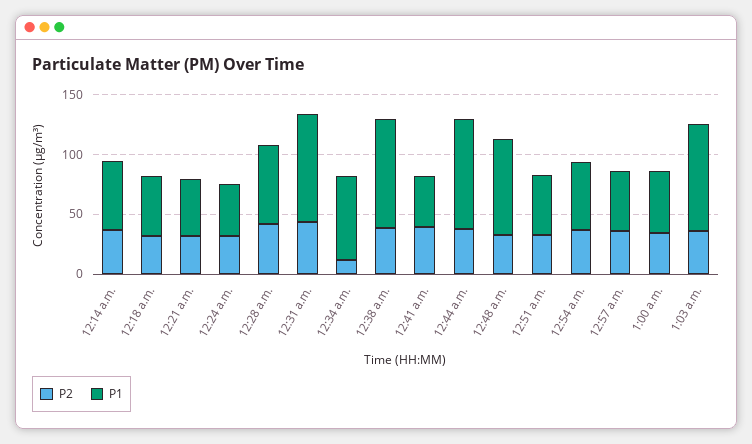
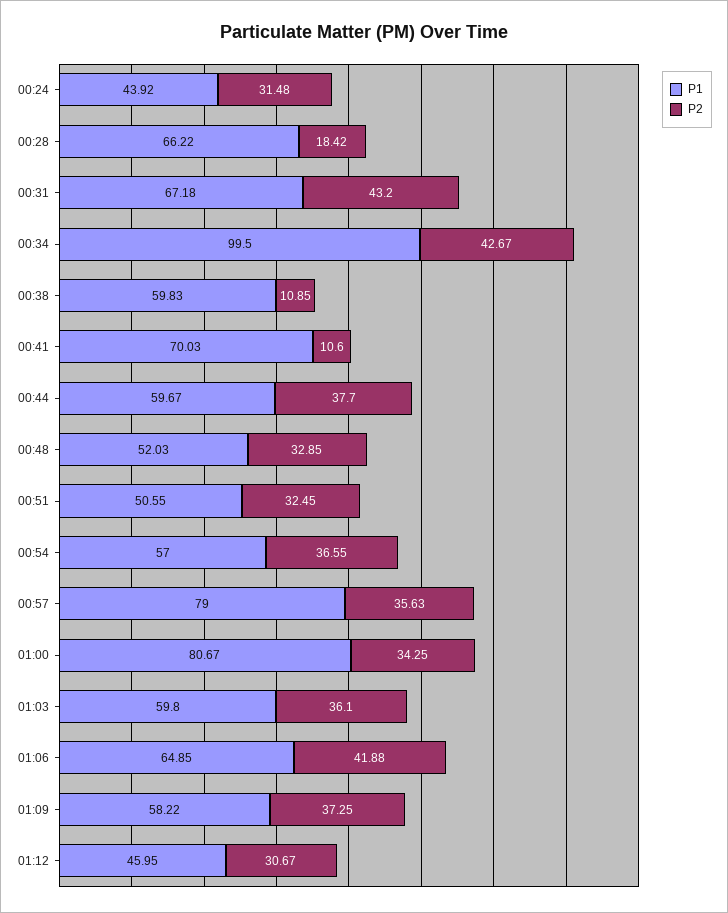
P2, 12:14 a.m.: 40 -> none
P1, 12:14 a.m.: 60 -> none
P2, 12:18 a.m.: 30 -> none
P1, 12:18 a.m.: 50 -> none
P2, 12:21 a.m.: 30 -> none
P1, 12:21 a.m.: 50 -> none
P2, 12:28 a.m.: 40 -> 18.42
P1, 12:31 a.m.: 90 -> 67.18
P2, 12:34 a.m.: 10 -> 42.67
P1, 12:34 a.m.: 70 -> 99.5
P2, 12:38 a.m.: 40 -> 10.85
P1, 12:38 a.m.: 90 -> 59.83
P2, 12:41 a.m.: 40 -> 10.6
P1, 12:41 a.m.: 40 -> 70.03
P1, 12:44 a.m.: 90 -> 59.67
P1, 12:48 a.m.: 80 -> 52.03
P1, 12:57 a.m.: 50 -> 79
P1, 1:00 a.m.: 50 -> 80.67
P1, 1:03 a.m.: 90 -> 59.8
P1, 01:06: none -> 64.85
P2, 01:06: none -> 41.88
P1, 01:09: none -> 58.22
P2, 01:09: none -> 37.25
P1, 01:12: none -> 45.95
P2, 01:12: none -> 30.67

